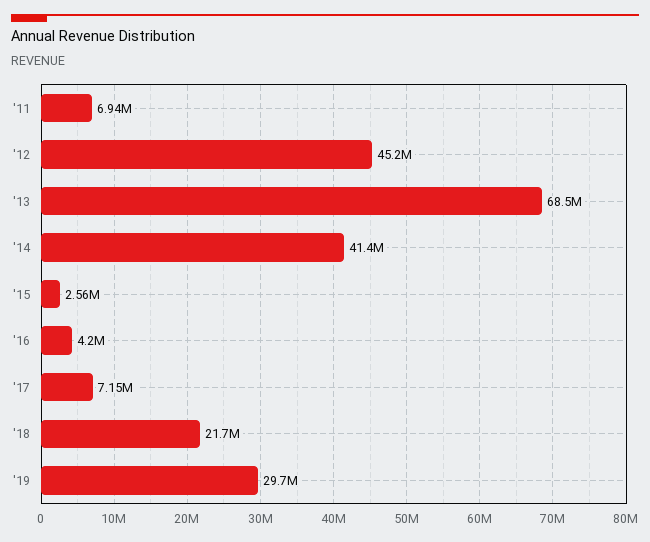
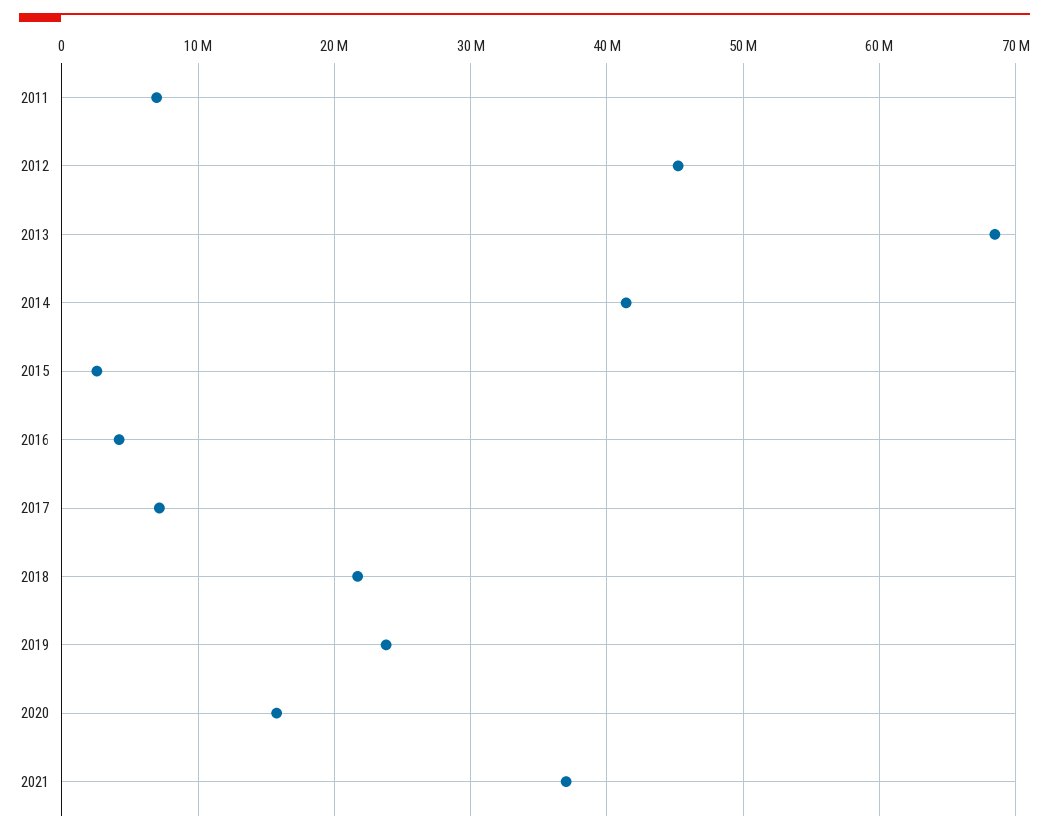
'19: 29700000 -> 24000000
2020: none -> 16000000
2021: none -> 37000000

